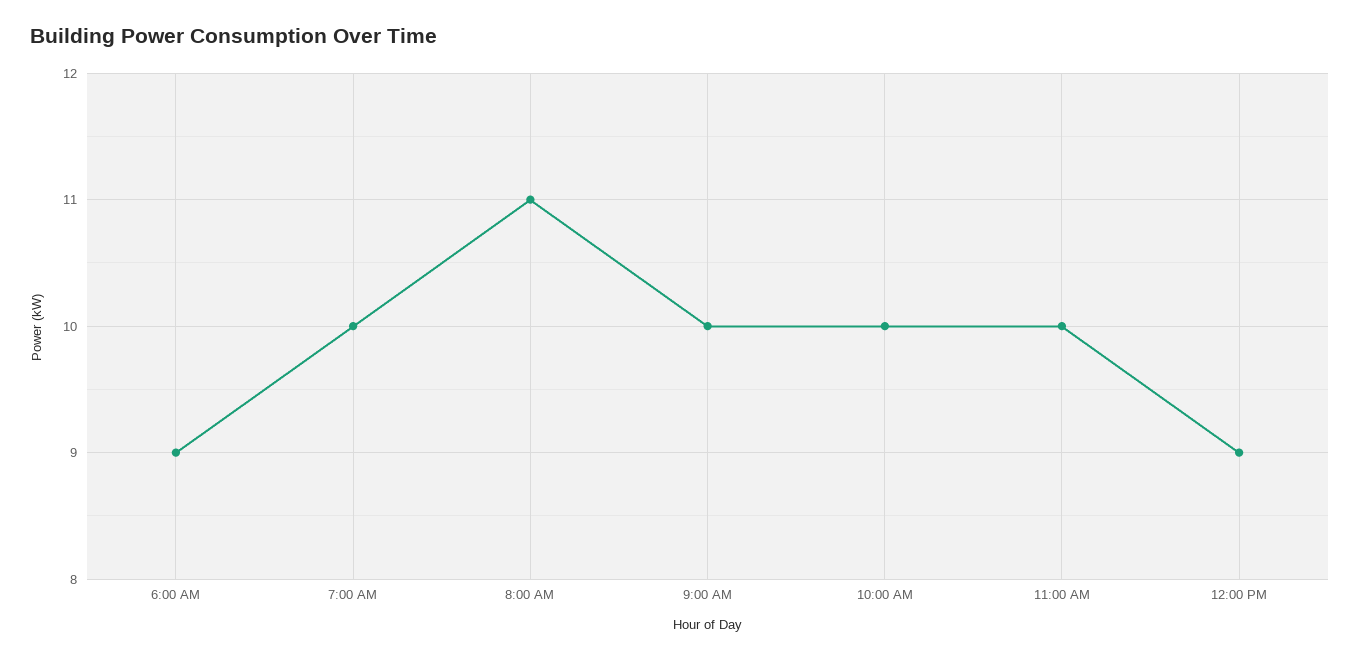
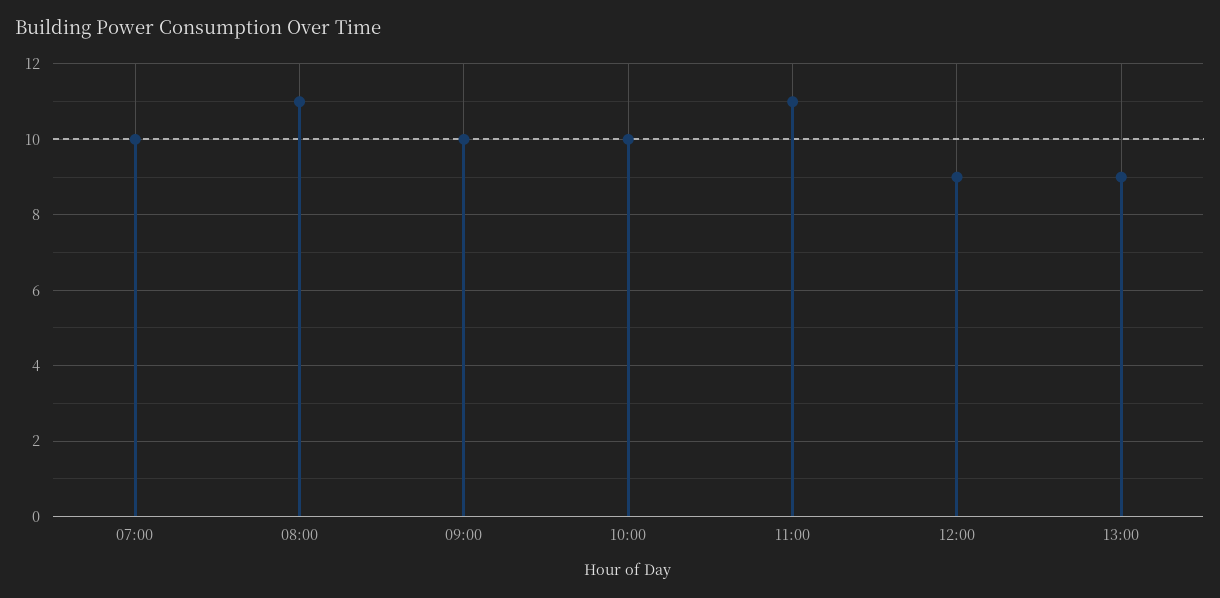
6:00 AM: 9 -> none
11:00 AM: 10 -> 11
13:00: none -> 9

